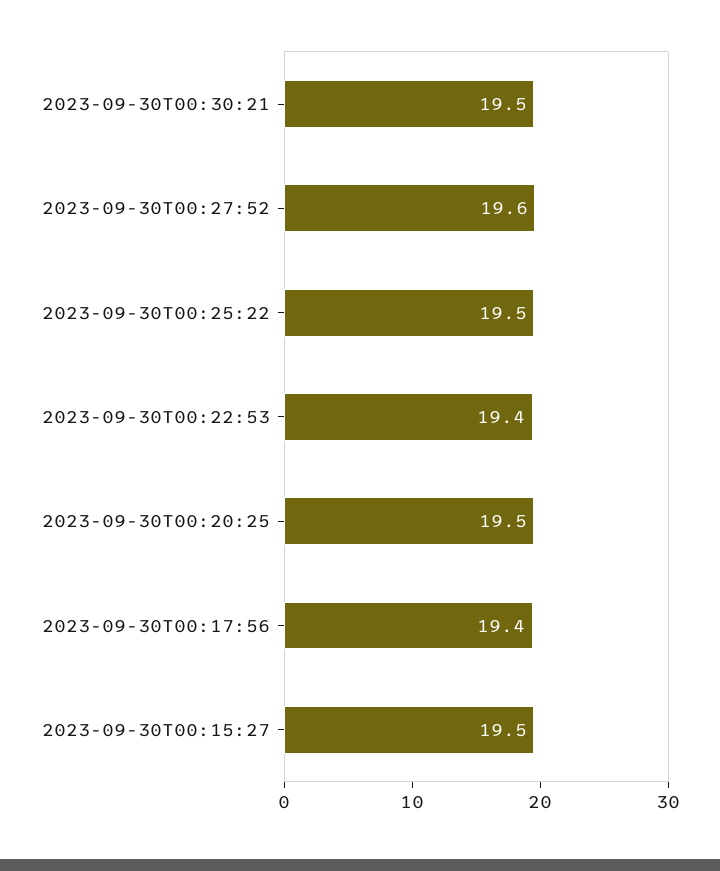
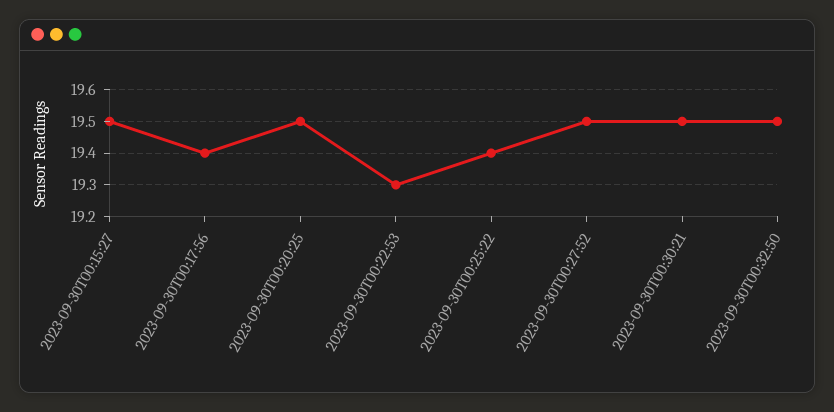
2023-09-30T00:27:52: 19.6 -> 19.5
2023-09-30T00:25:22: 19.5 -> 19.4
2023-09-30T00:22:53: 19.4 -> 19.3
2023-09-30T00:32:50: none -> 19.5

